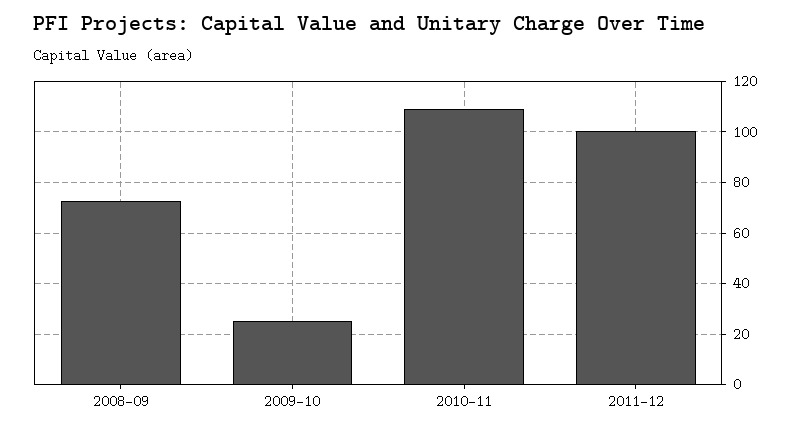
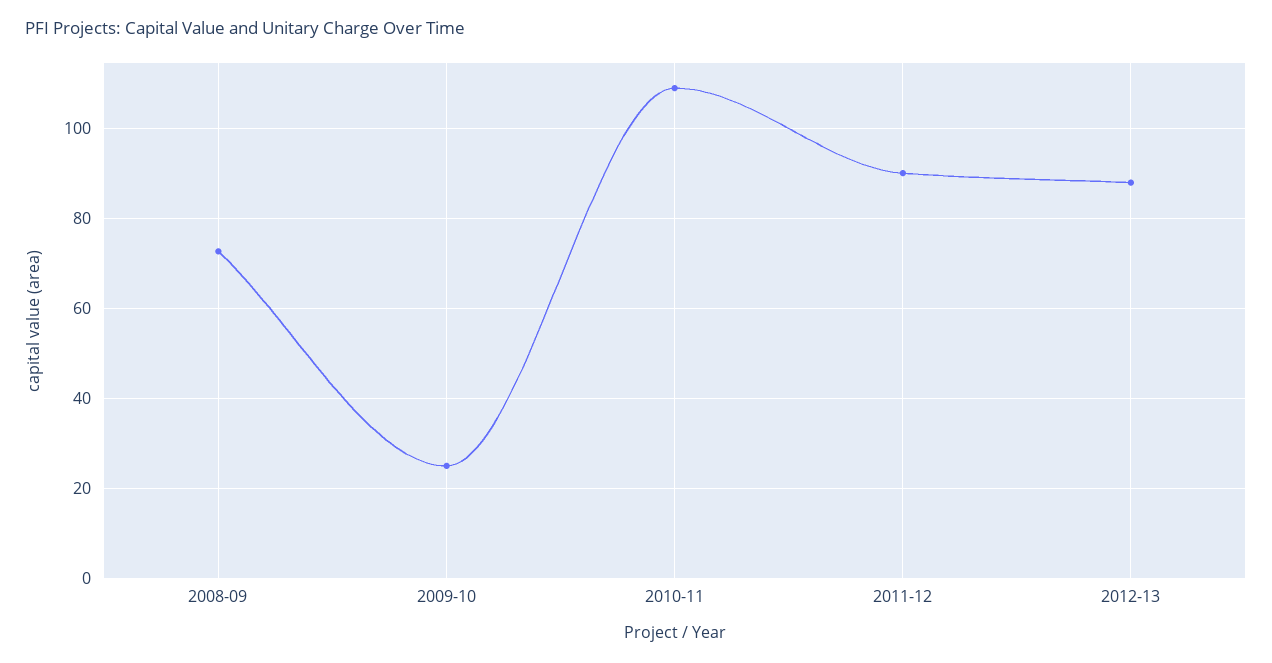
2011-12: 100 -> 90
2012-13: none -> 88

